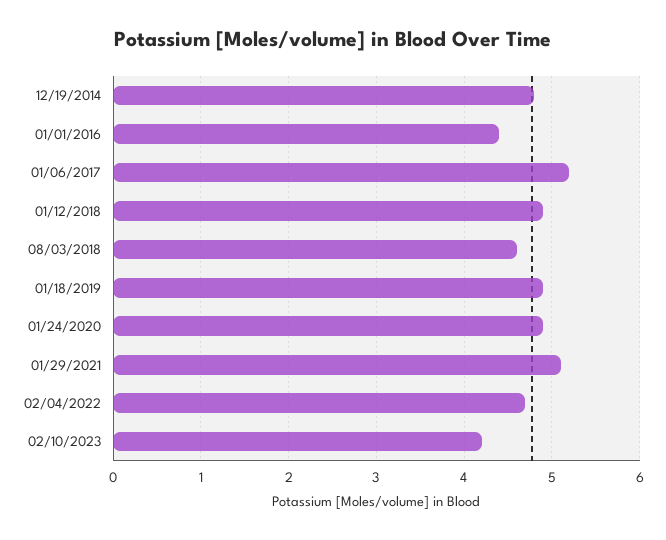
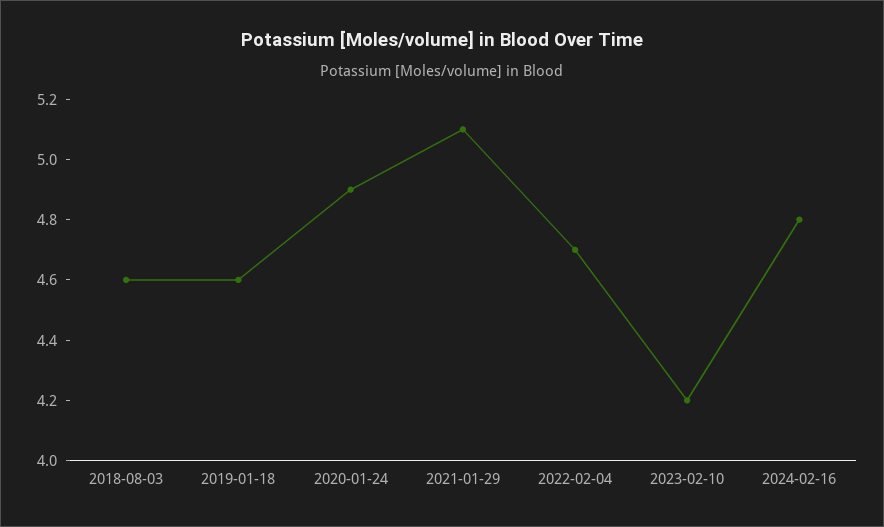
12/19/2014: 4.8 -> none
01/01/2016: 4.4 -> none
01/06/2017: 5.2 -> none
01/12/2018: 4.9 -> none
01/18/2019: 4.9 -> 4.6
2024-02-16: none -> 4.8

